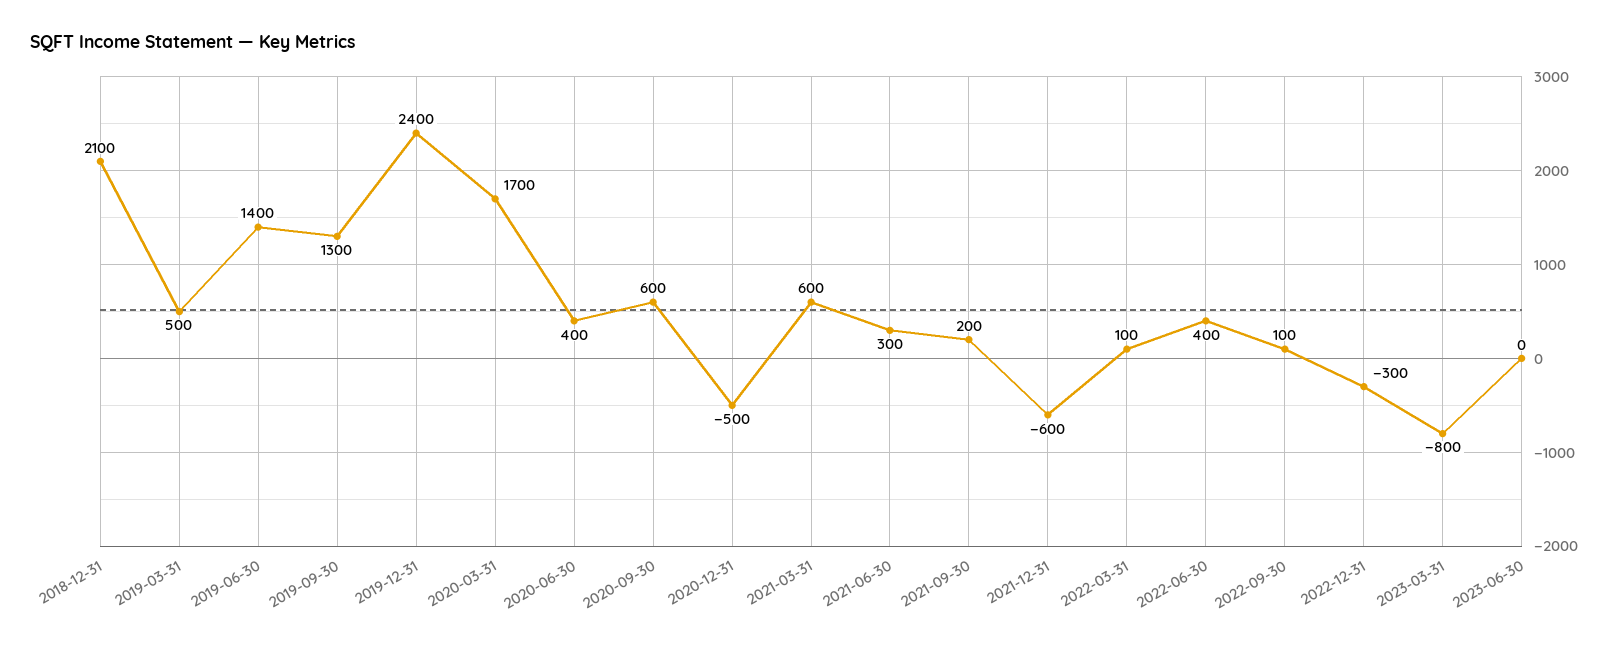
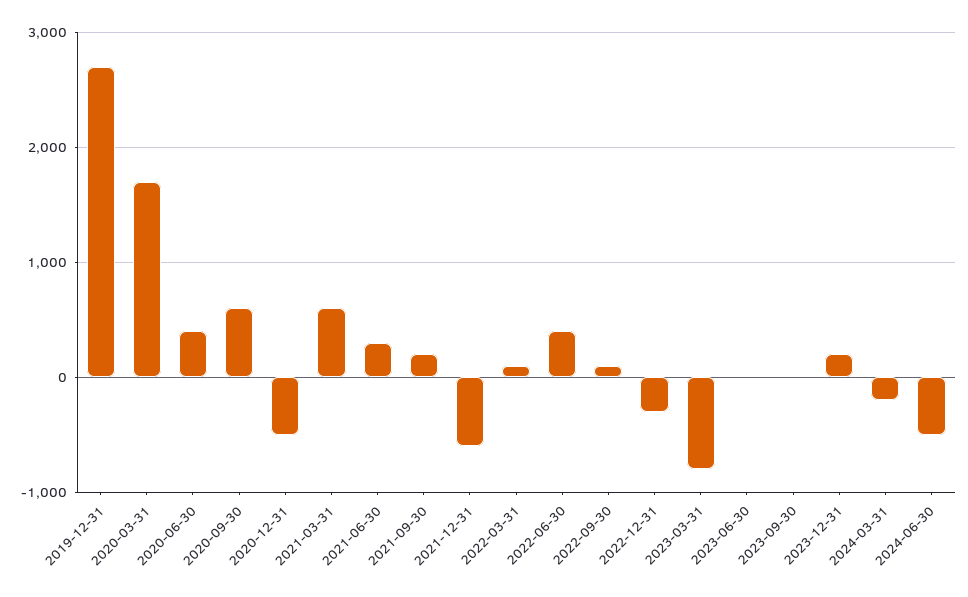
2018-12-31: 2100 -> none
2019-03-31: 500 -> none
2019-06-30: 1400 -> none
2019-09-30: 1300 -> none
2019-12-31: 2400 -> 2700
2023-09-30: none -> 0
2023-12-31: none -> 200
2024-03-31: none -> -200
2024-06-30: none -> -500

